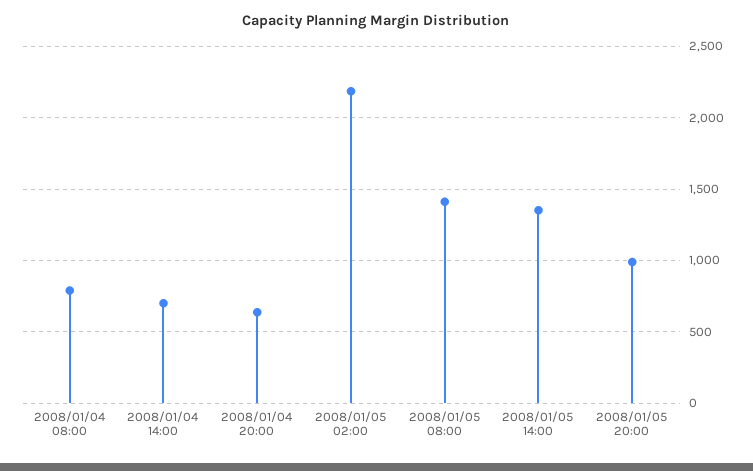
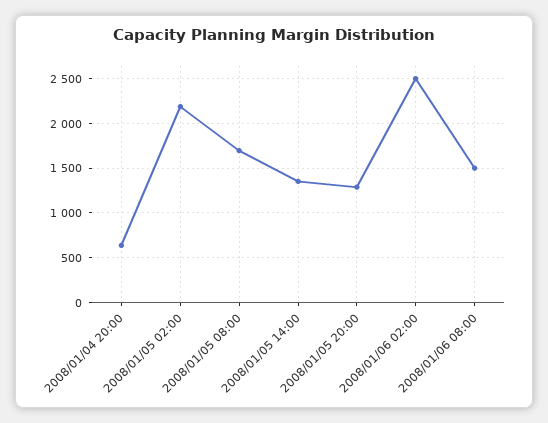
2008/01/04 08:00: 800 -> none
2008/01/04 14:00: 700 -> none
2008/01/05 08:00: 1400 -> 1700
2008/01/05 20:00: 1000 -> 1300
2008/01/06 02:00: none -> 2500
2008/01/06 08:00: none -> 1500

